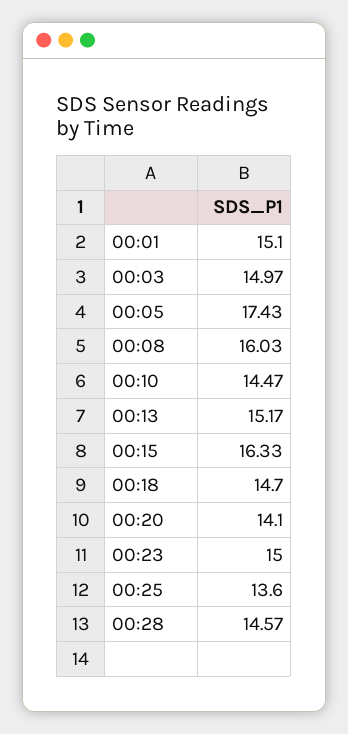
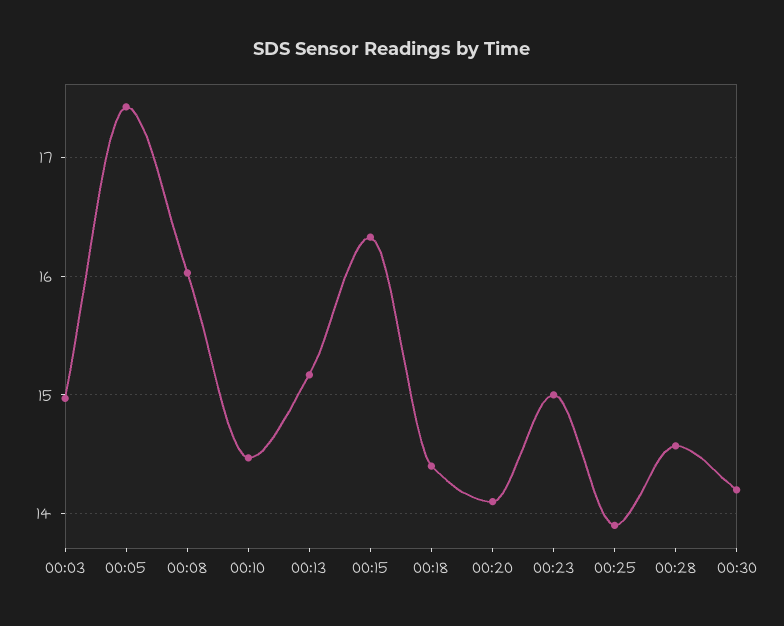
00:01: 15.1 -> none
00:18: 14.7 -> 14.4
00:25: 13.6 -> 13.9
00:30: none -> 14.2

